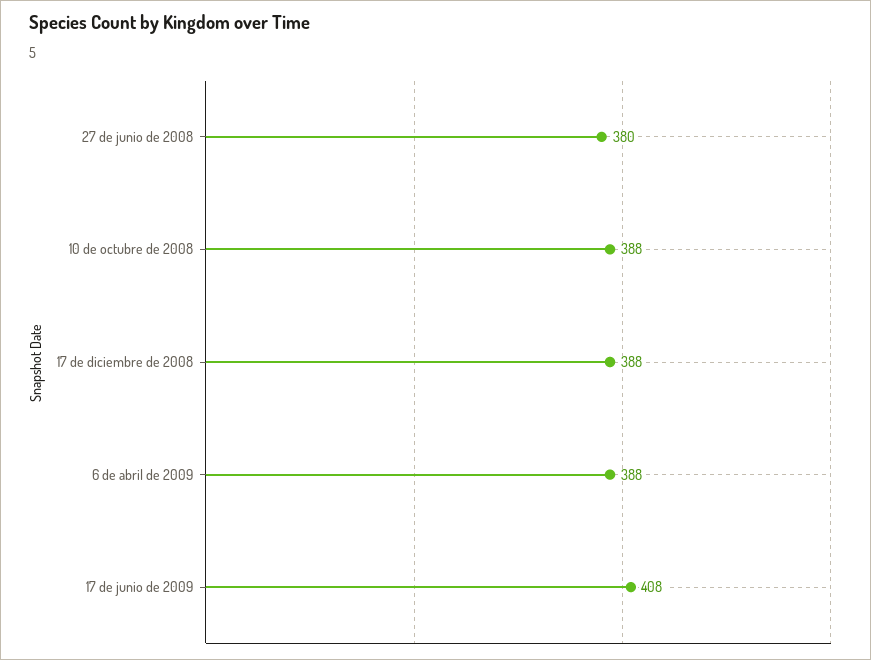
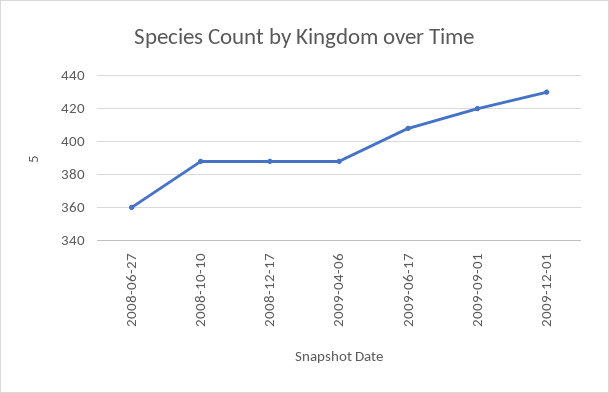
27 de junio de 2008: 380 -> 360
2009-09-01: none -> 420
2009-12-01: none -> 430

